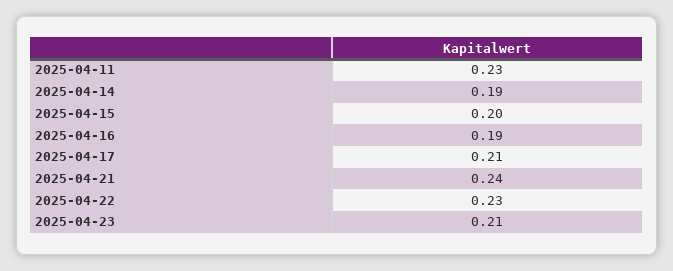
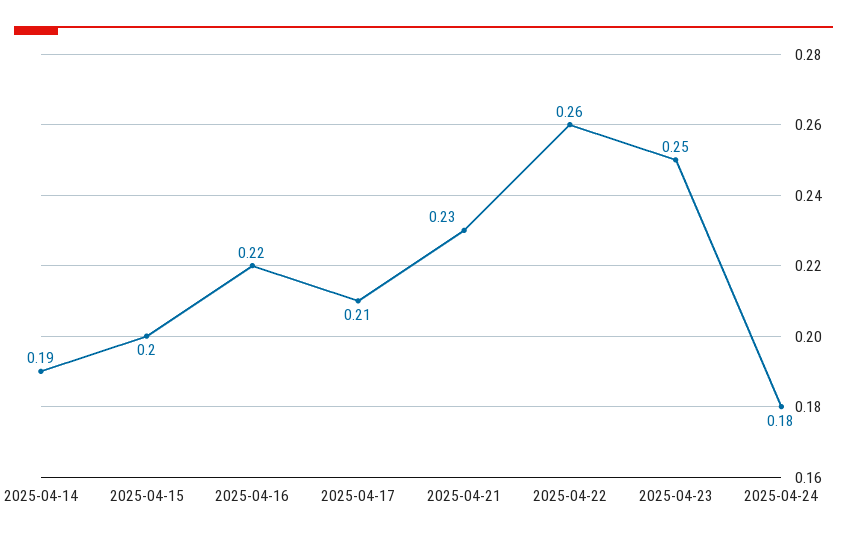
2025-04-11: 0.23 -> none
2025-04-16: 0.19 -> 0.22
2025-04-21: 0.24 -> 0.23
2025-04-22: 0.23 -> 0.26
2025-04-23: 0.21 -> 0.25
2025-04-24: none -> 0.18

